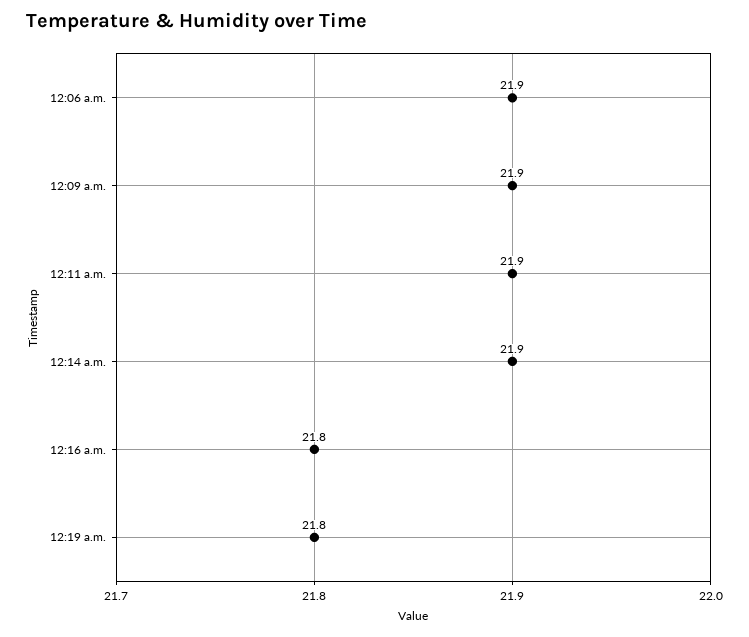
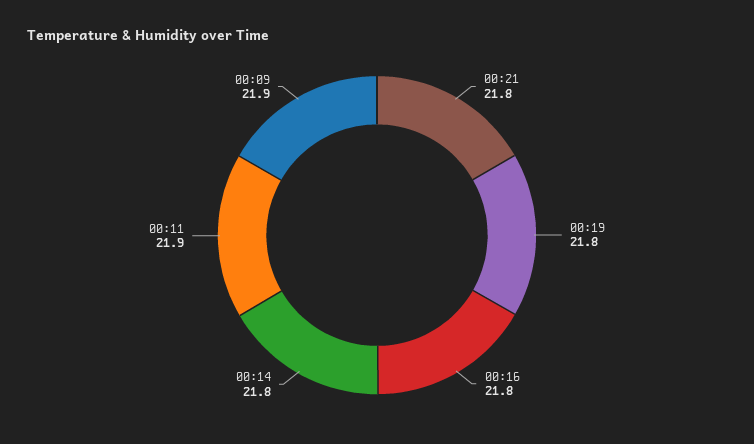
12:06 a.m.: 21.9 -> none
12:14 a.m.: 21.9 -> 21.8
00:21: none -> 21.8

